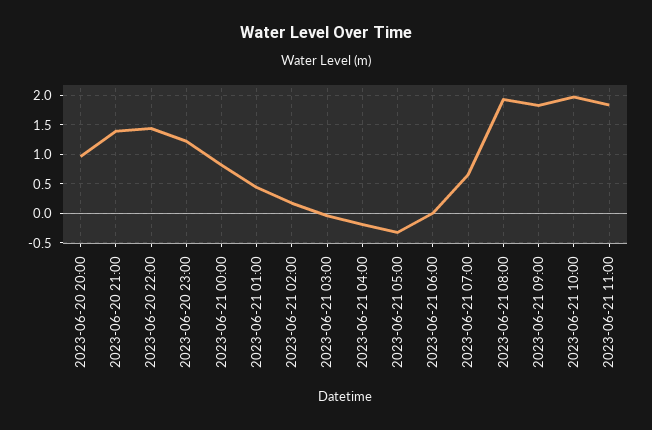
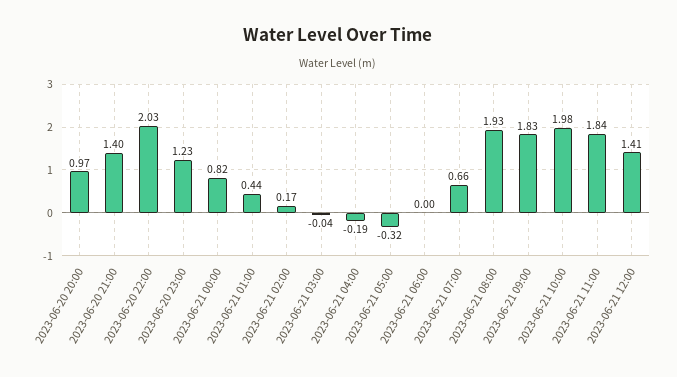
2023-06-20 22:00: 1.5 -> 2.03
2023-06-21 12:00: none -> 1.41

